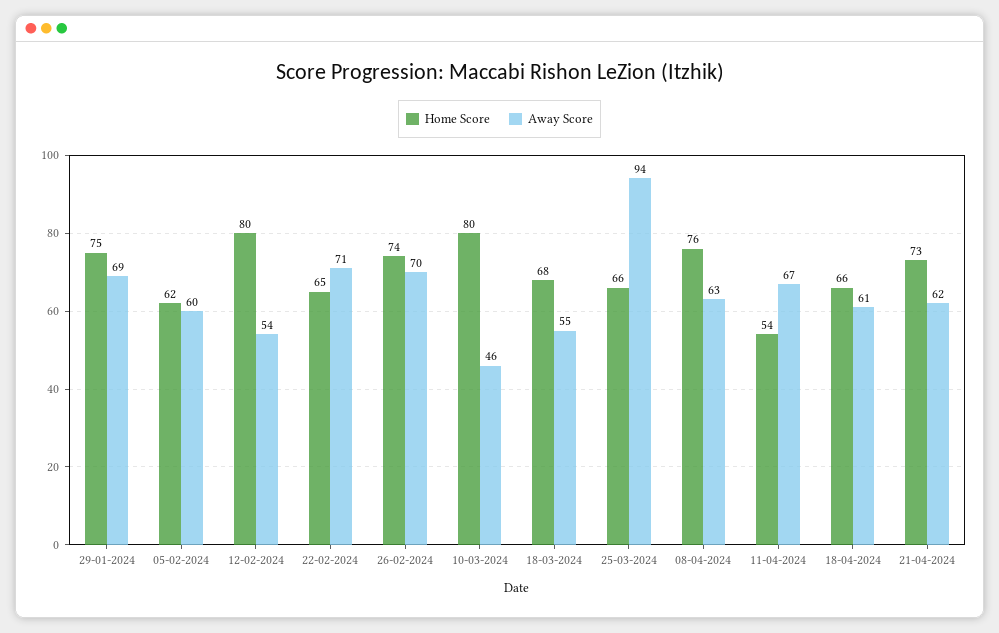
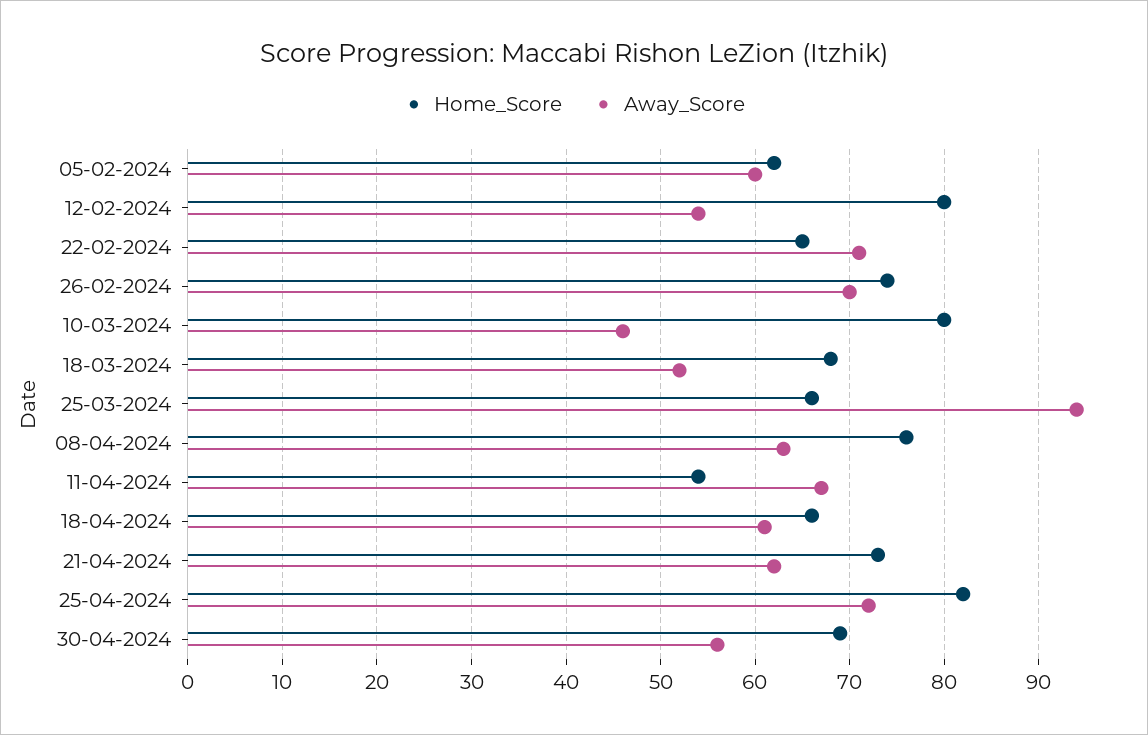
Home Score, 29-01-2024: 75 -> none
Away Score, 29-01-2024: 69 -> none
Away Score, 18-03-2024: 55 -> 52
Home Score, 25-04-2024: none -> 82
Away Score, 25-04-2024: none -> 72
Home Score, 30-04-2024: none -> 69
Away Score, 30-04-2024: none -> 56

